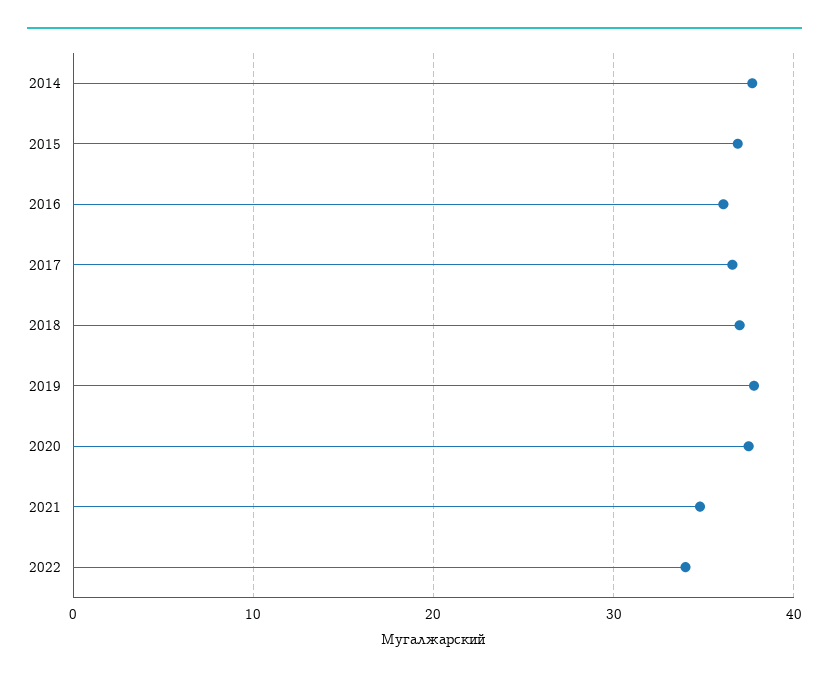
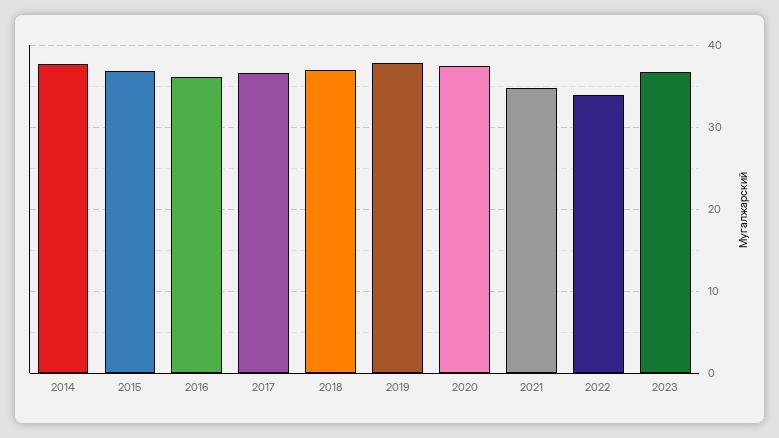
2023: none -> 37

